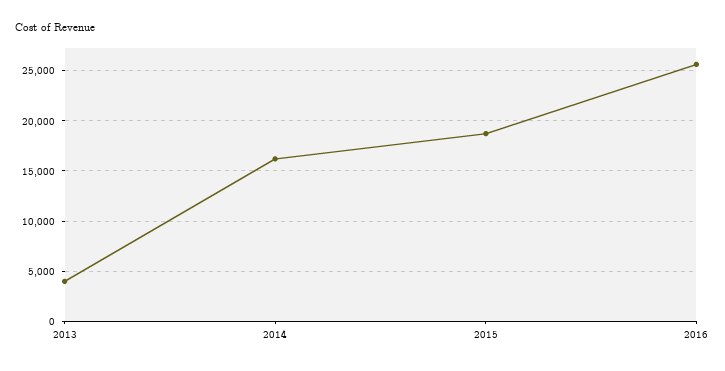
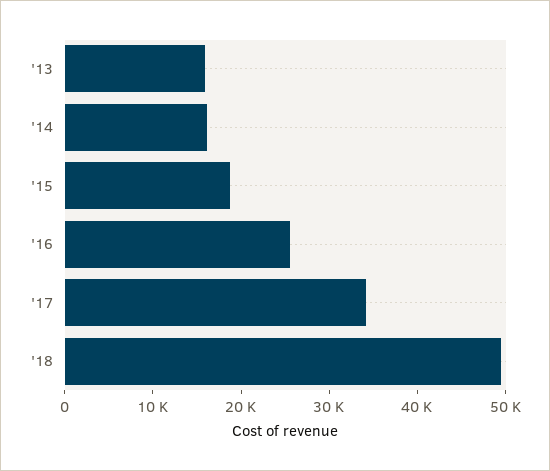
2013: 4000 -> 16000
'17: none -> 34000
'18: none -> 50000

